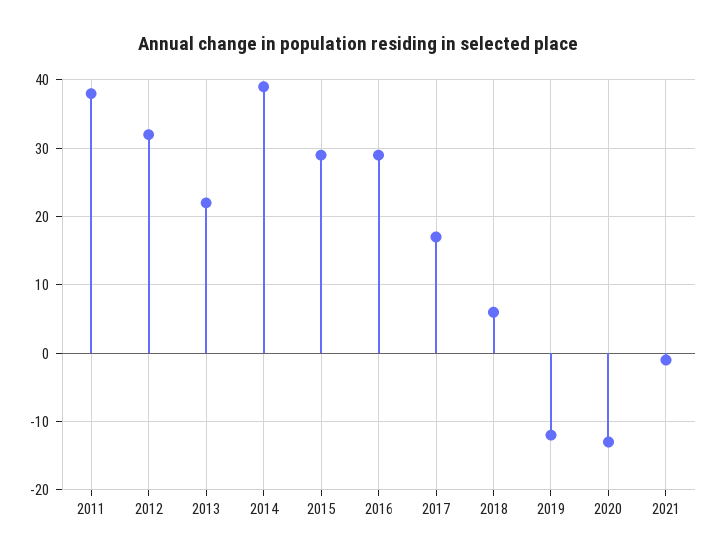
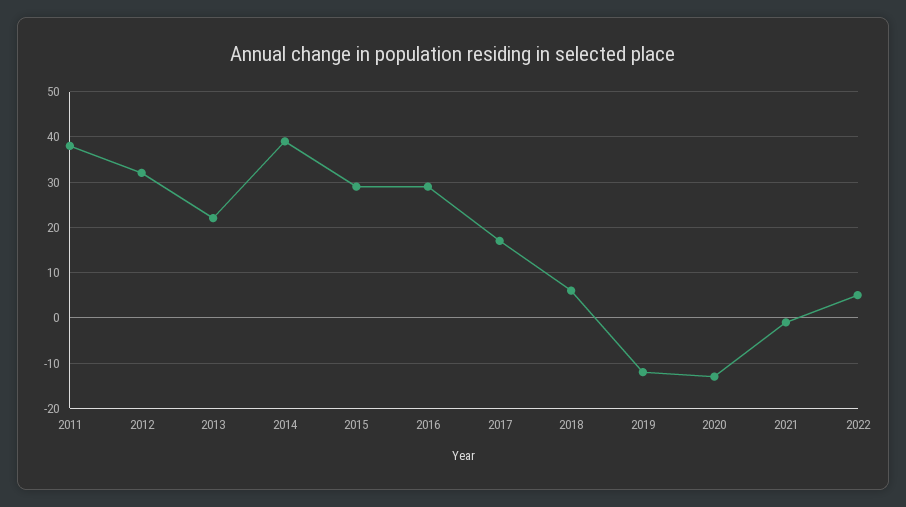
2022: none -> 5

